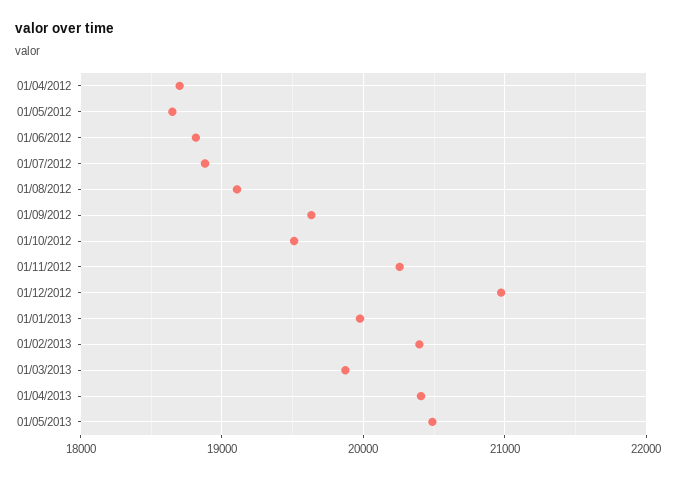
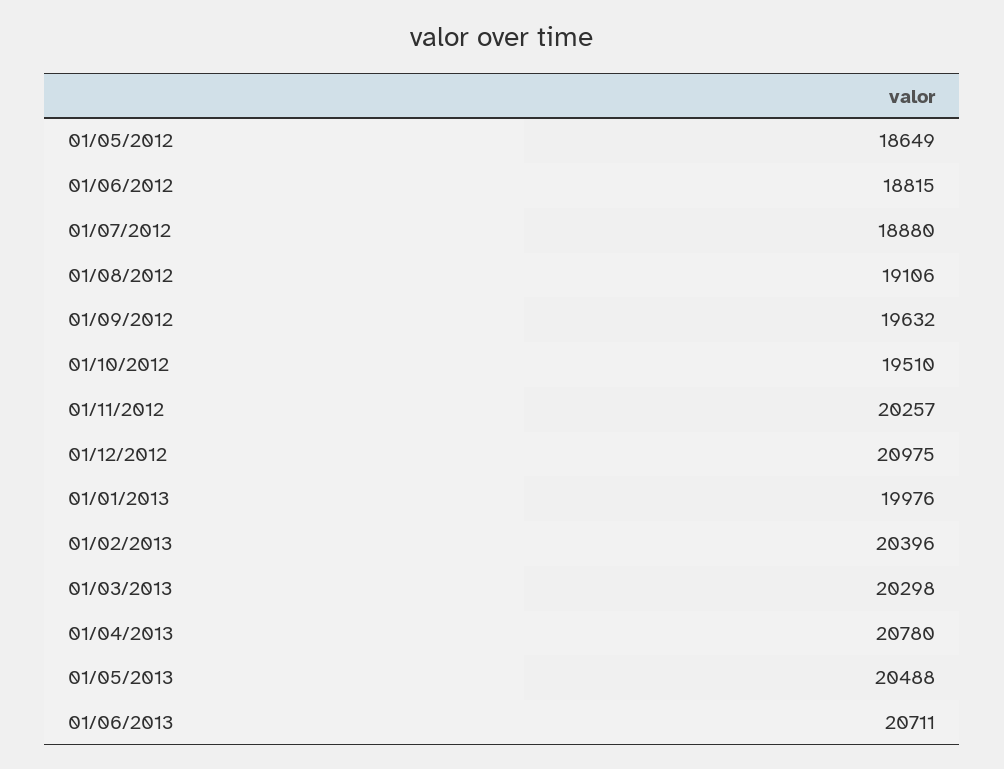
01/04/2012: 18700 -> none
01/03/2013: 19900 -> 20298
01/04/2013: 20400 -> 20780
01/06/2013: none -> 20711

